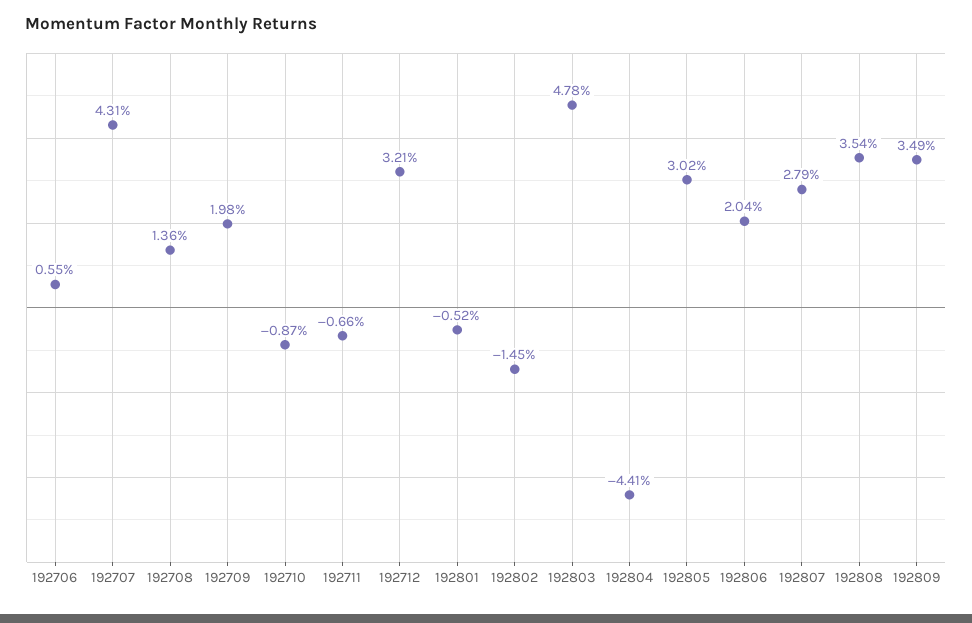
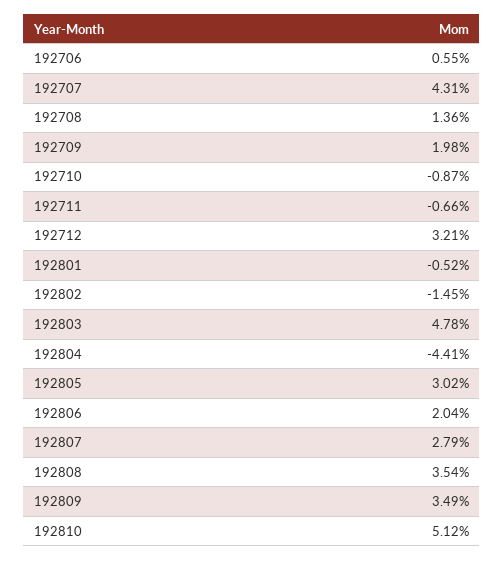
192810: none -> 5.12

